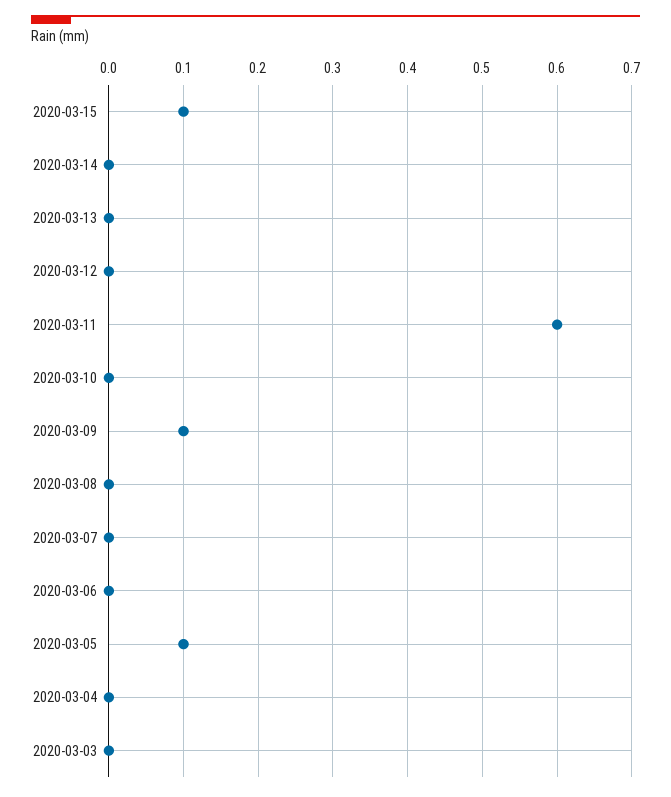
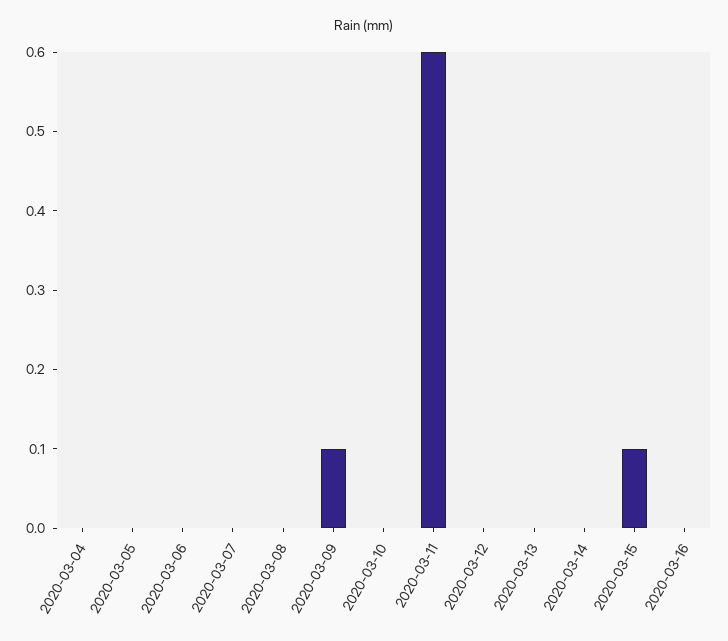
2020-03-05: 0.1 -> 0
2020-03-03: 0 -> none
2020-03-16: none -> 0

